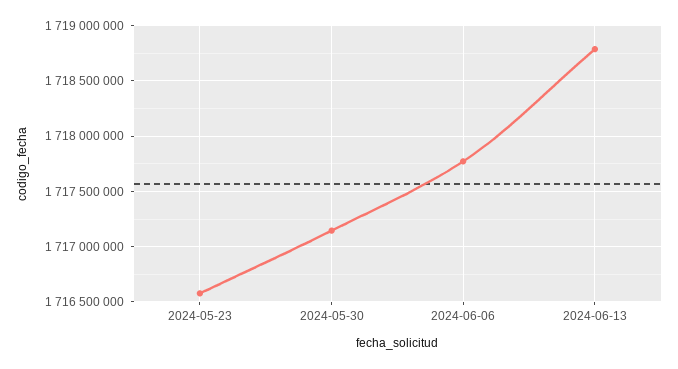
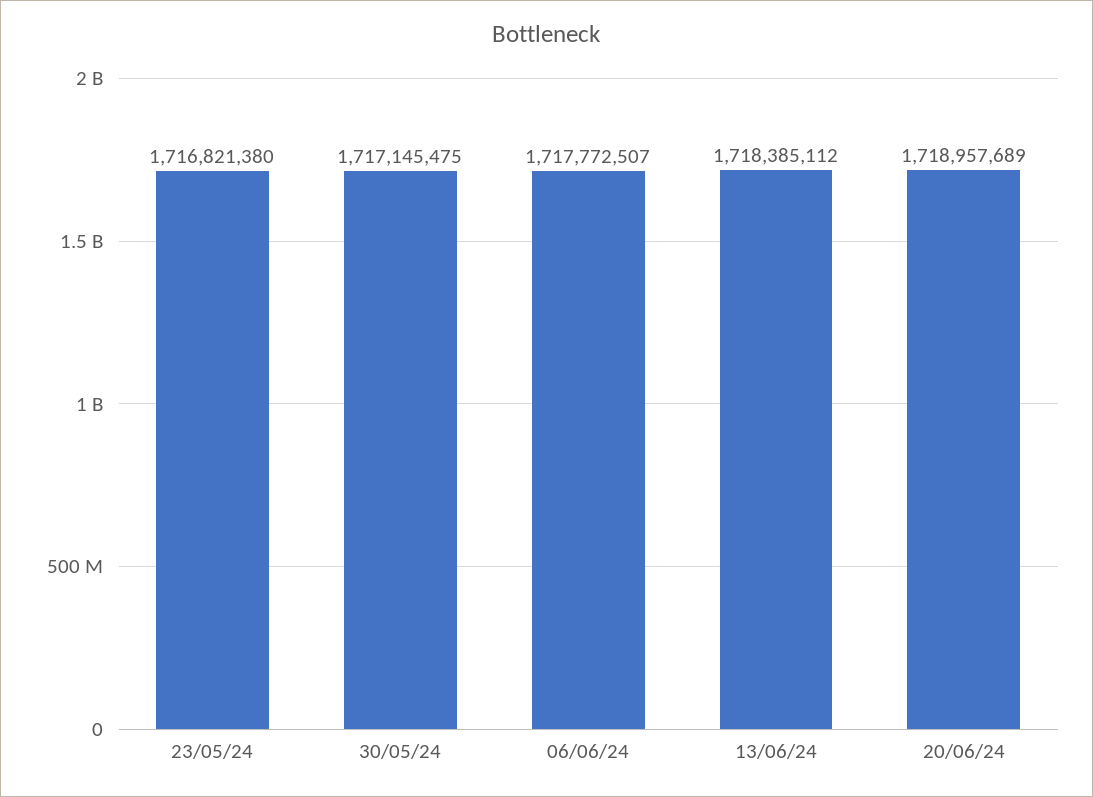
2024-05-23: 1716600000 -> 1716821380
2024-06-13: 1718800000 -> 1718385112
20/06/24: none -> 1718957689

